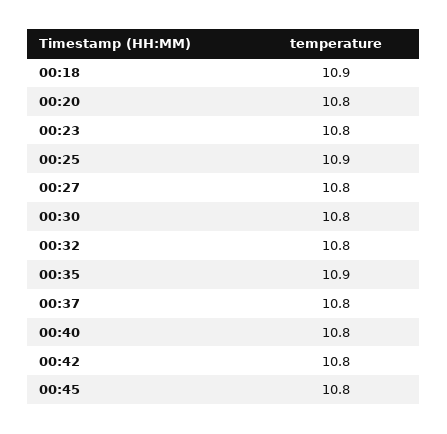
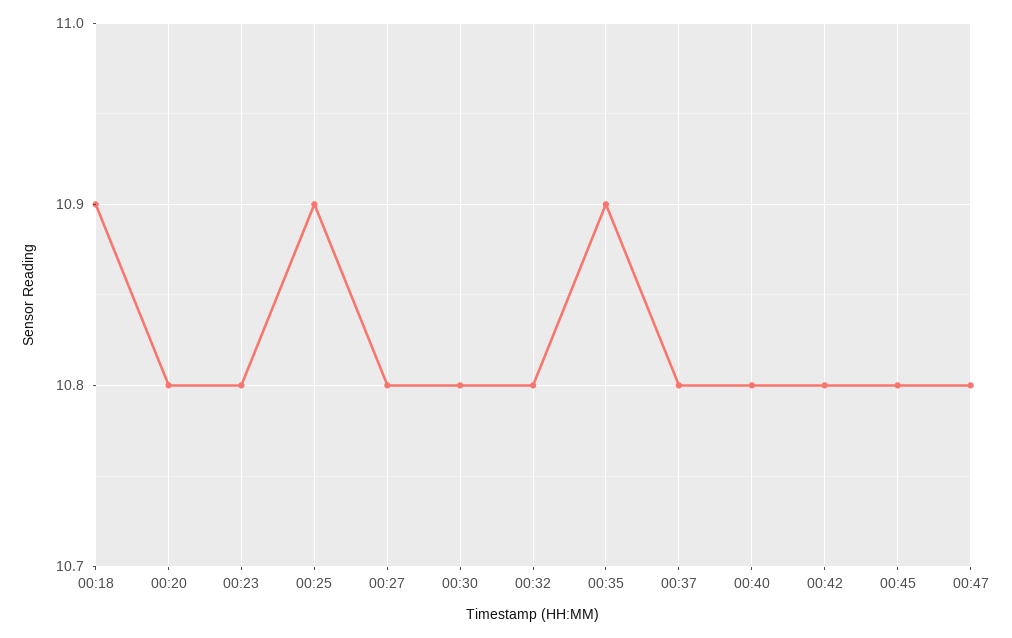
00:47: none -> 10.8

